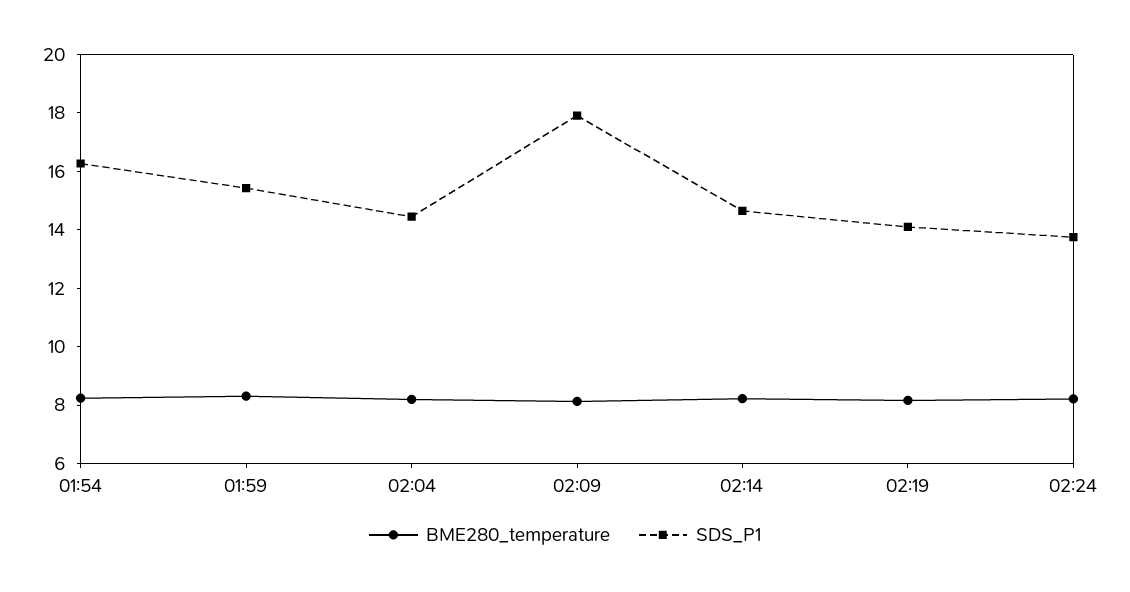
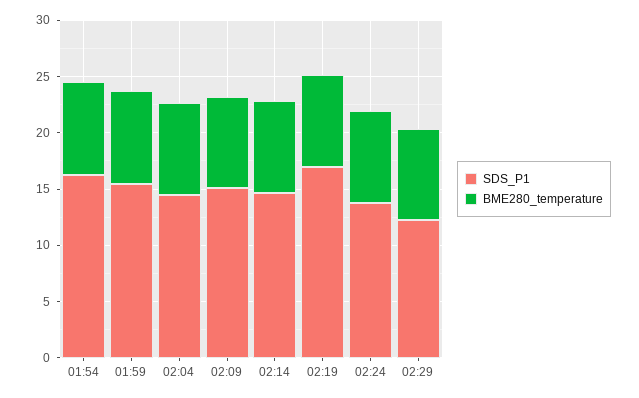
SDS_P1, 02:09: 18 -> 15
SDS_P1, 02:19: 14 -> 17
SDS_P1, 02:29: none -> 12
BME280_temperature, 02:29: none -> 8

